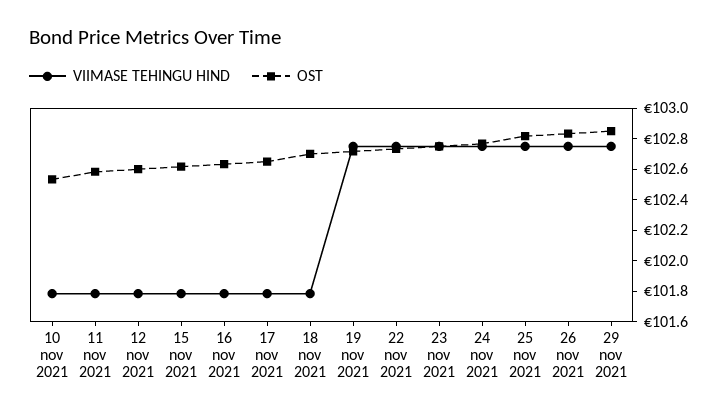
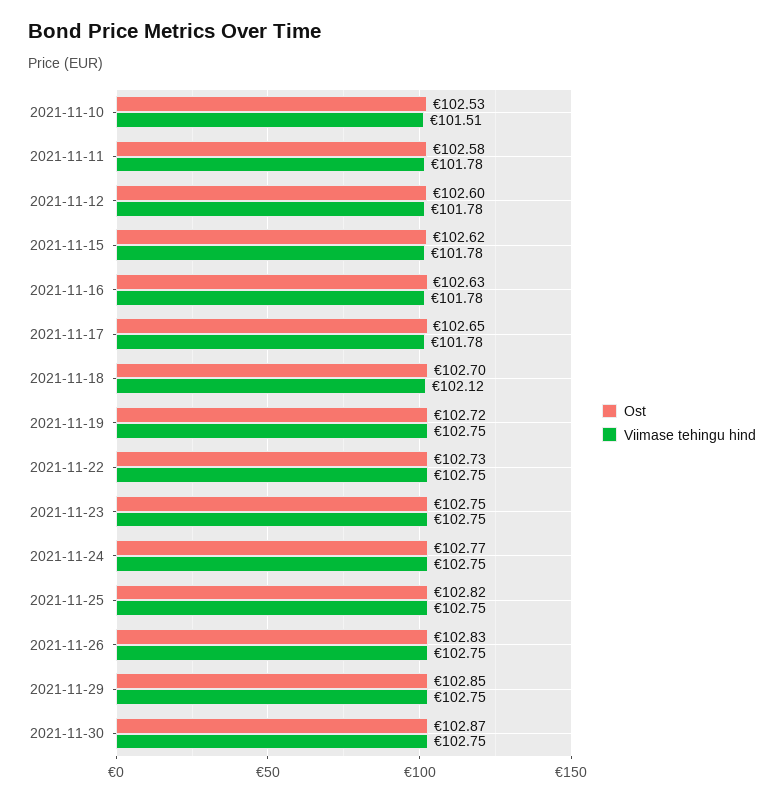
VIIMASE TEHINGU HIND, 10 nov 2021: 101.8 -> 101.51
VIIMASE TEHINGU HIND, 18 nov 2021: 101.8 -> 102.12
OST, 2021-11-30: none -> 102.87
VIIMASE TEHINGU HIND, 2021-11-30: none -> 102.75

